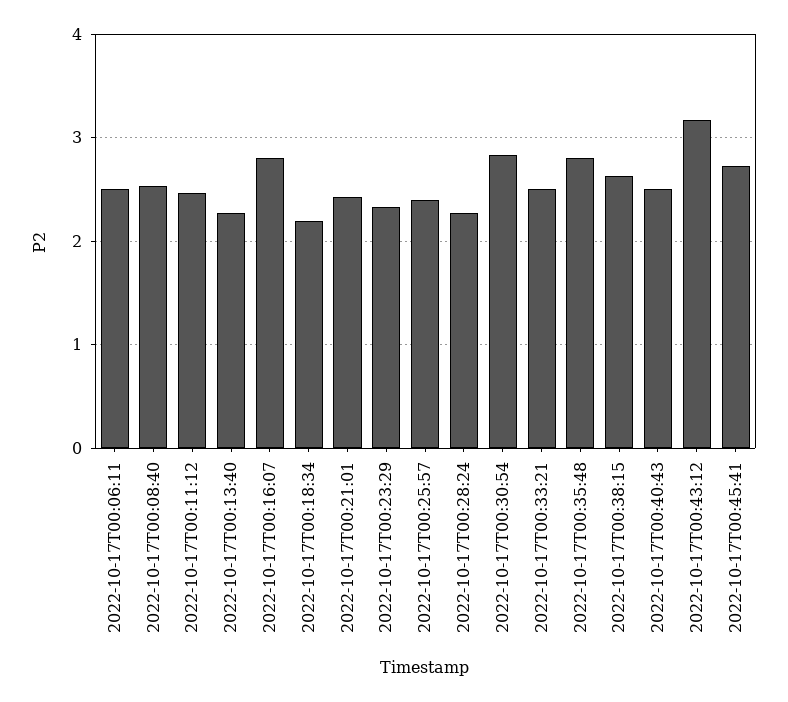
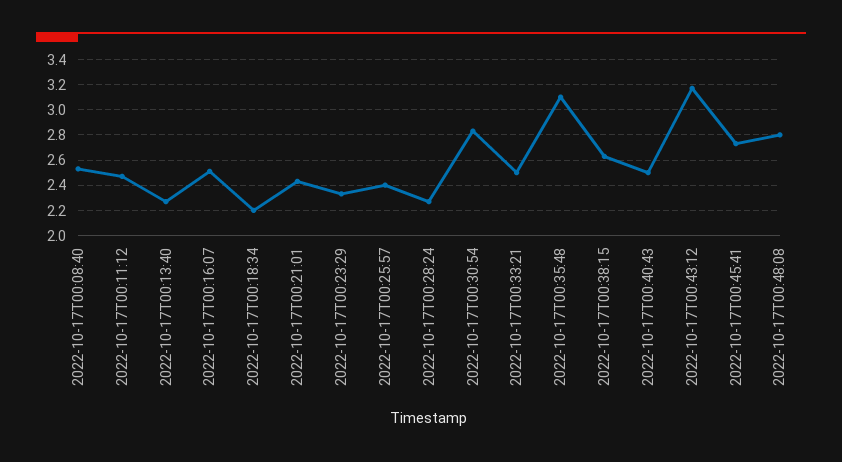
2022-10-17T00:06:11: 2.5 -> none
2022-10-17T00:16:07: 2.8 -> 2.5
2022-10-17T00:35:48: 2.8 -> 3.1
2022-10-17T00:48:08: none -> 2.8

